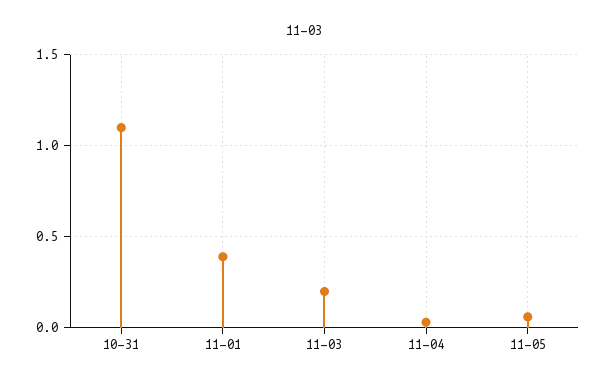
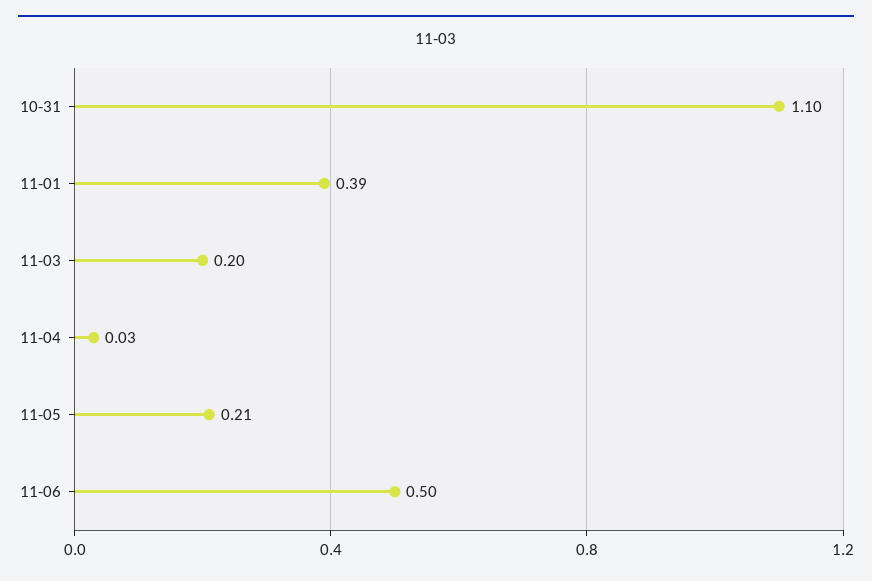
11-05: 0.05 -> 0.21
11-06: none -> 0.5

